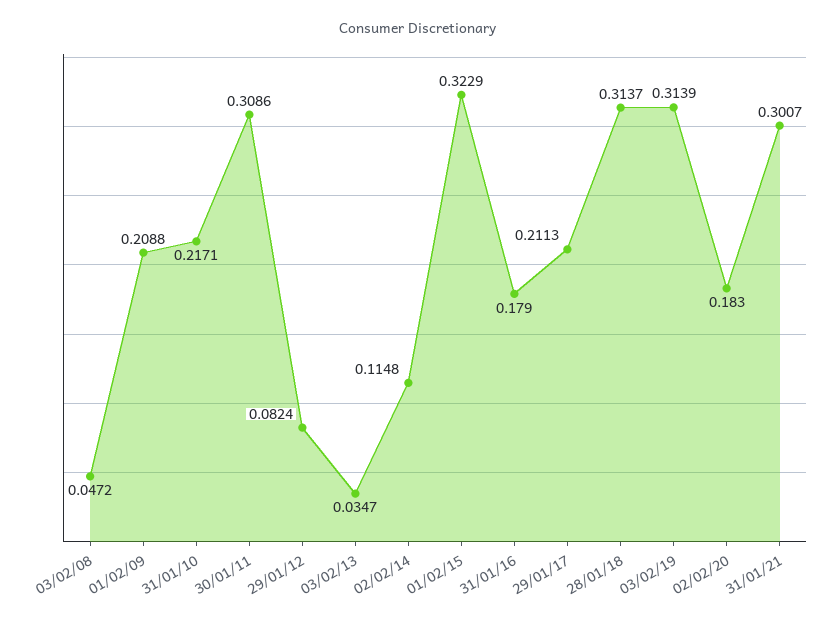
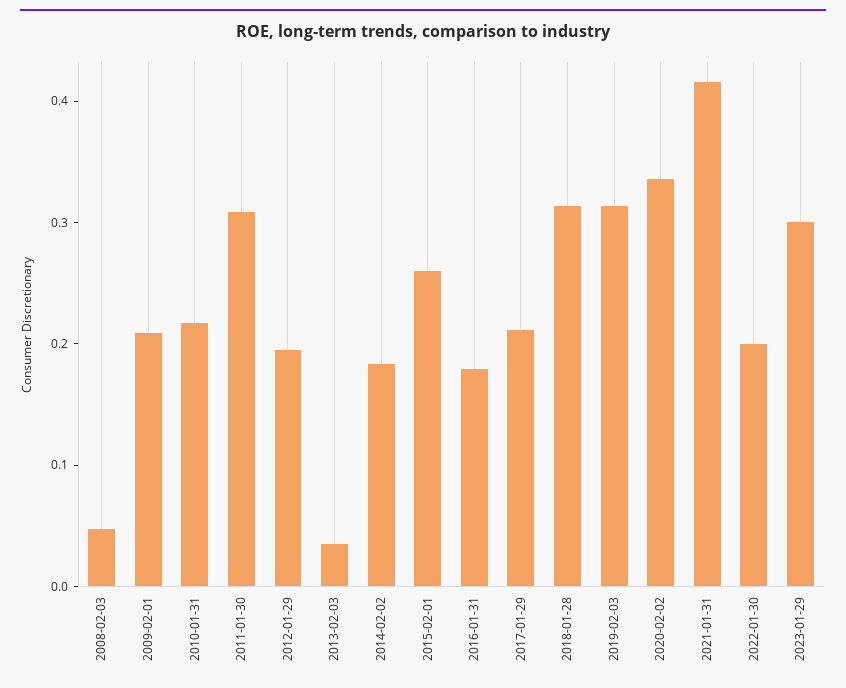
29/01/12: 0.0824 -> 0.2
02/02/14: 0.1148 -> 0.18
01/02/15: 0.3229 -> 0.26
02/02/20: 0.183 -> 0.34
31/01/21: 0.3007 -> 0.42
2022-01-30: none -> 0.2
2023-01-29: none -> 0.3

